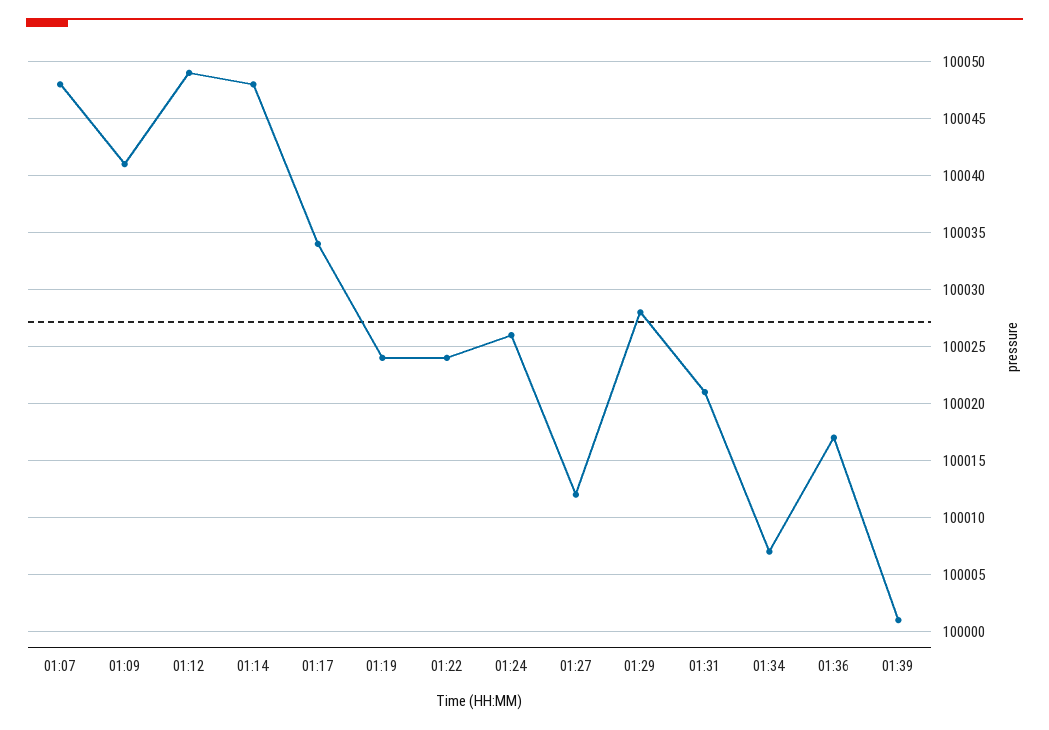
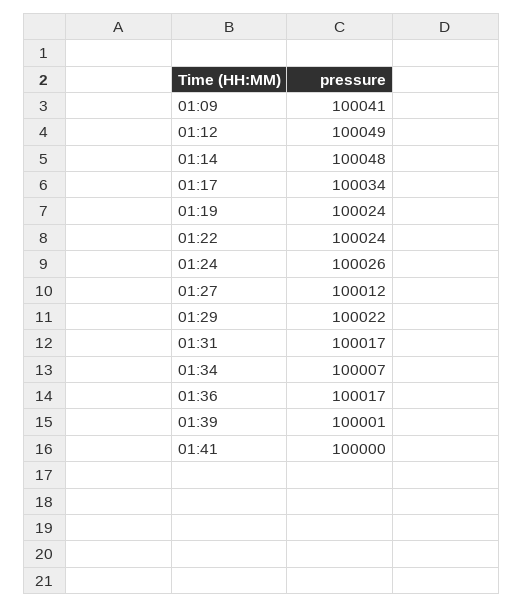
01:07: 100048 -> none
01:29: 100028 -> 100022
01:31: 100021 -> 100017
01:41: none -> 100000

